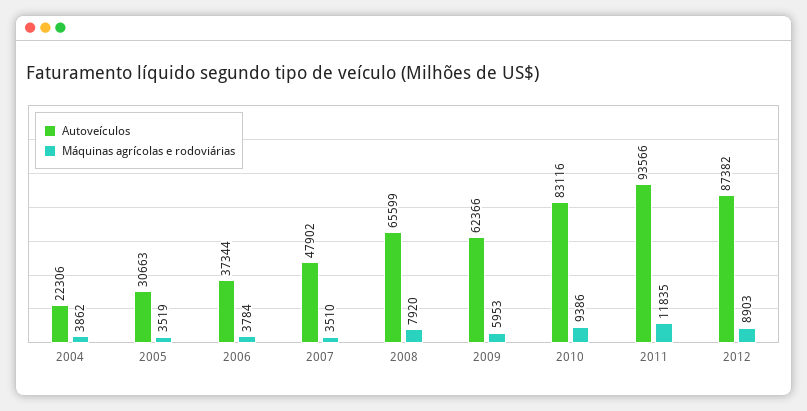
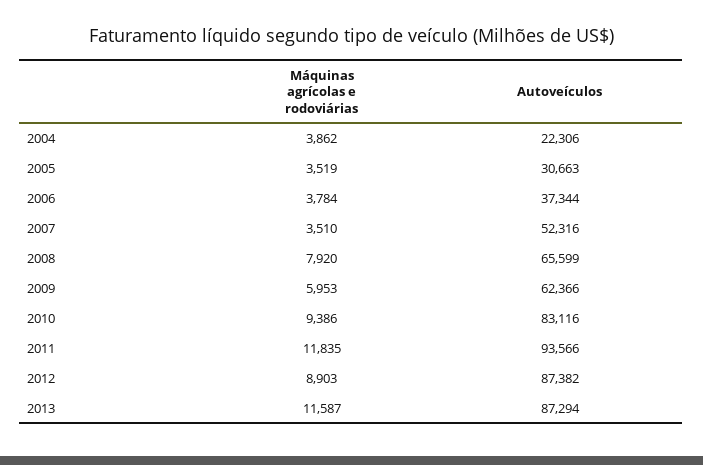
Autoveículos, 2007: 47902 -> 52316
Máquinas agrícolas e rodoviárias, 2013: none -> 11587
Autoveículos, 2013: none -> 87294

